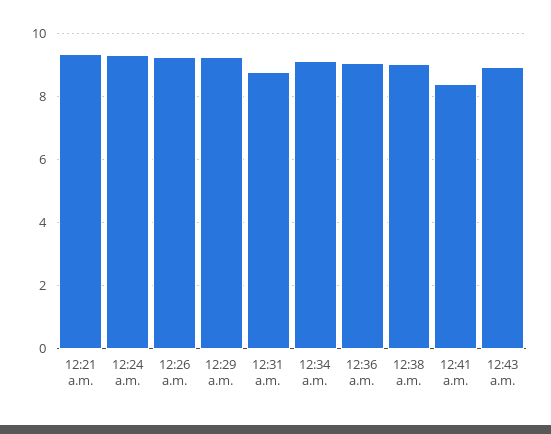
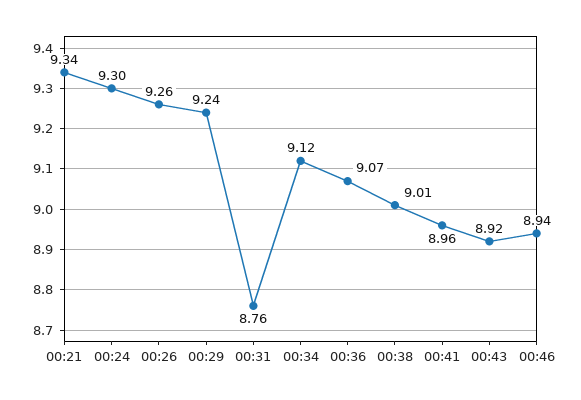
12:41 a.m.: 8.4 -> 8.96
00:46: none -> 8.94

